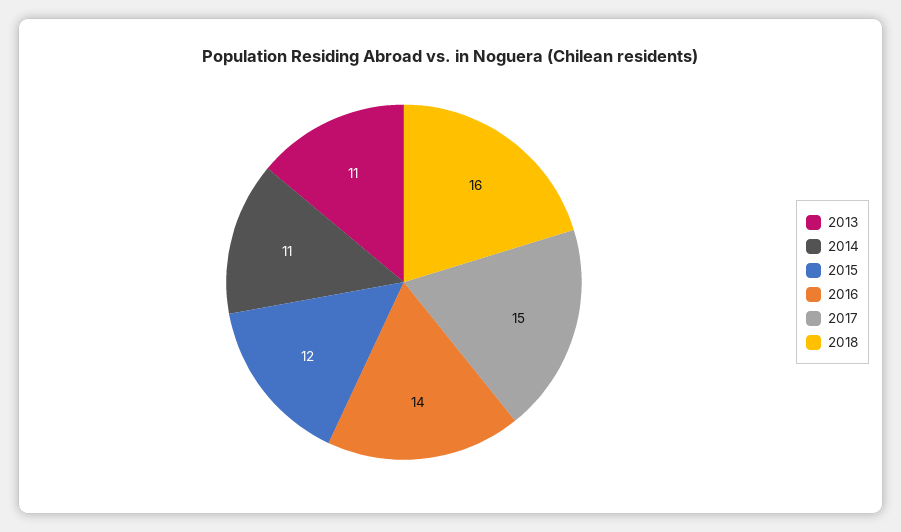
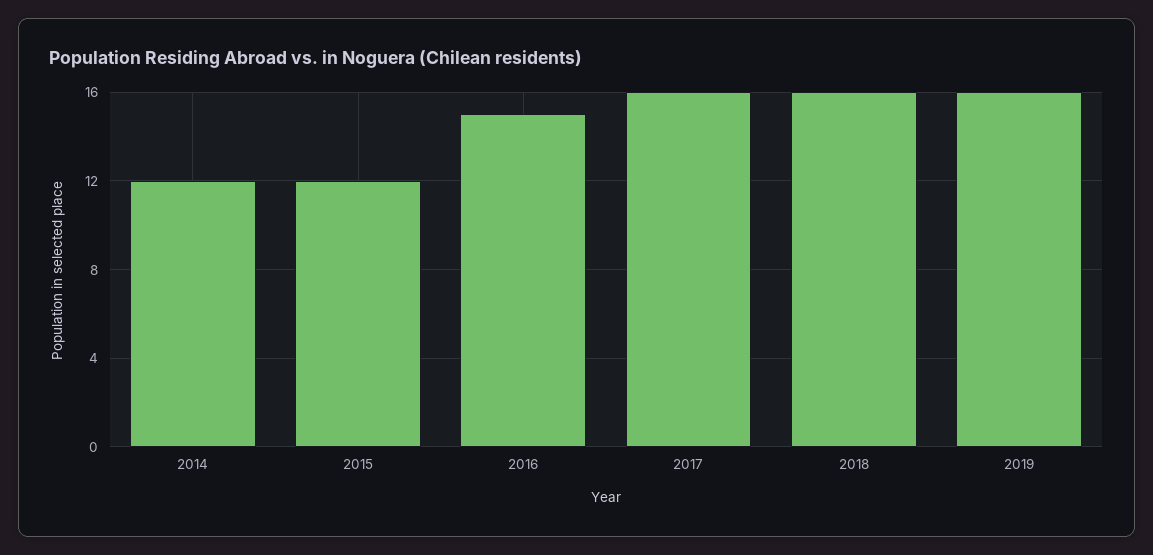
2013: 11 -> none
2014: 11 -> 12
2016: 14 -> 15
2017: 15 -> 16
2019: none -> 16

